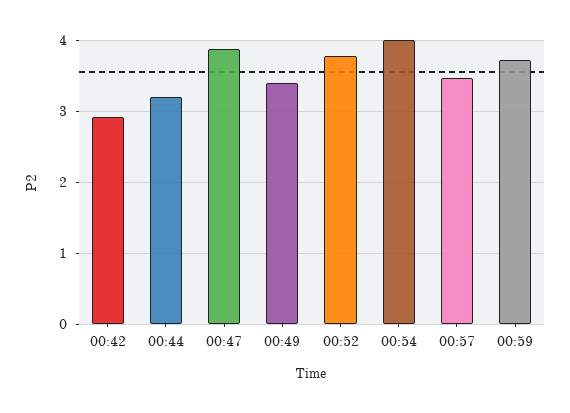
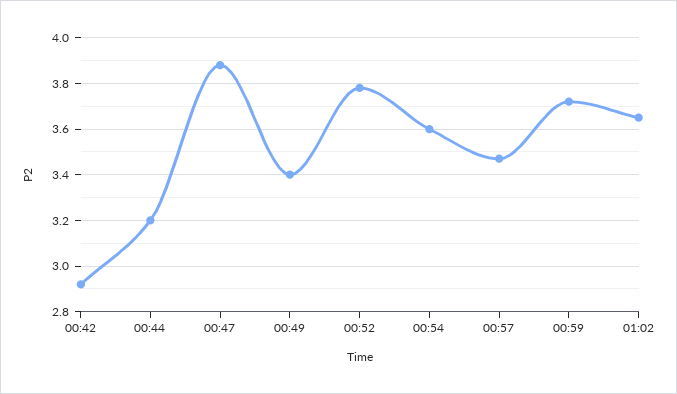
00:54: 4 -> 3.6
01:02: none -> 3.65

